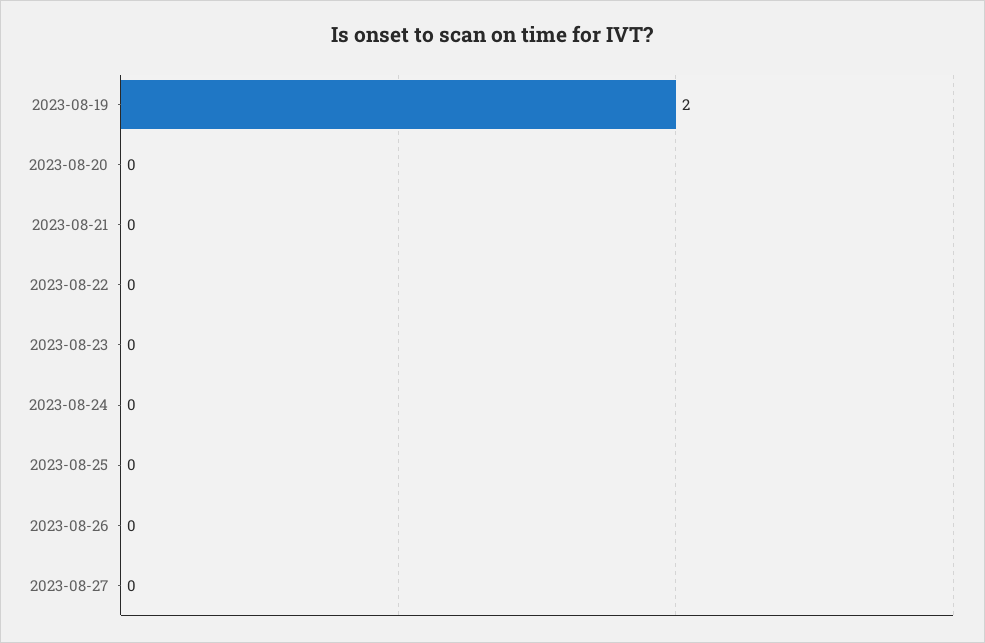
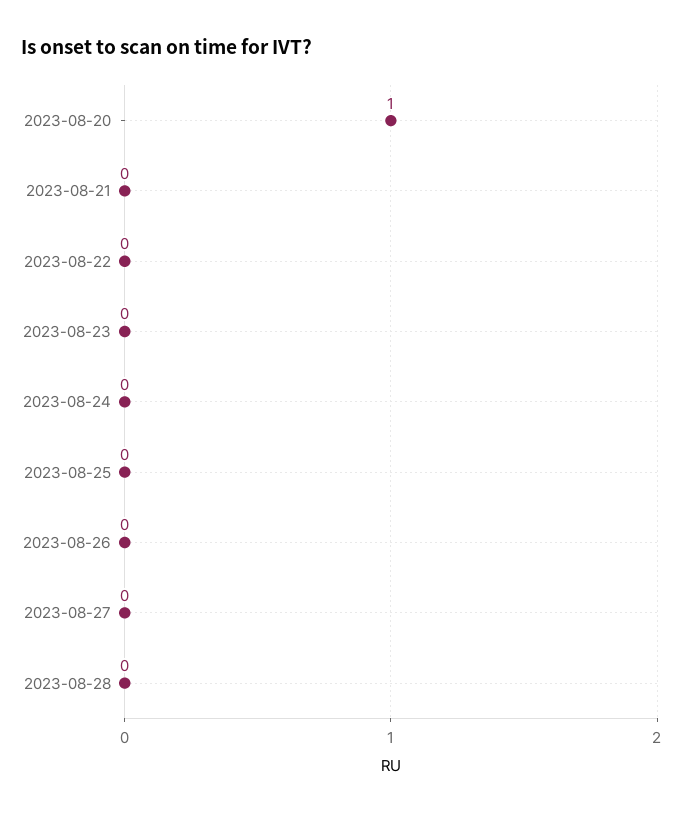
2023-08-19: 2 -> none
2023-08-20: 0 -> 1
2023-08-28: none -> 0

